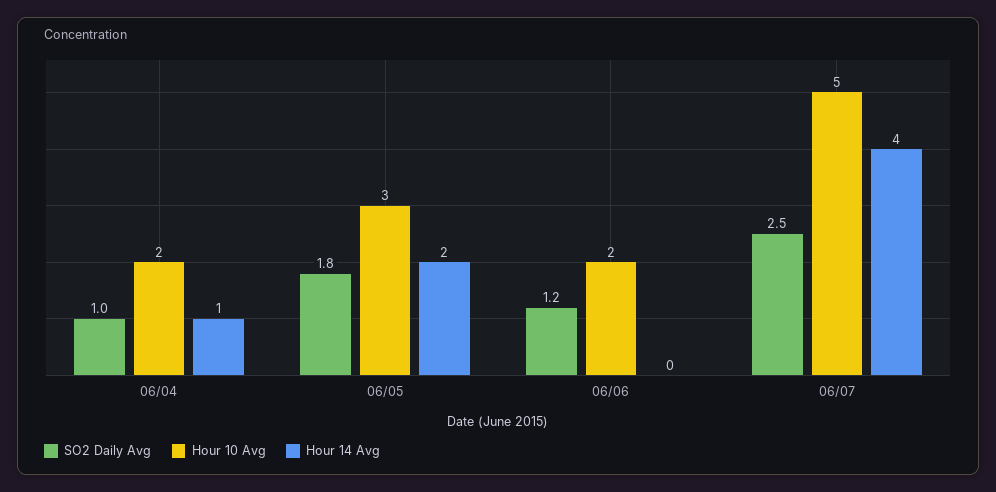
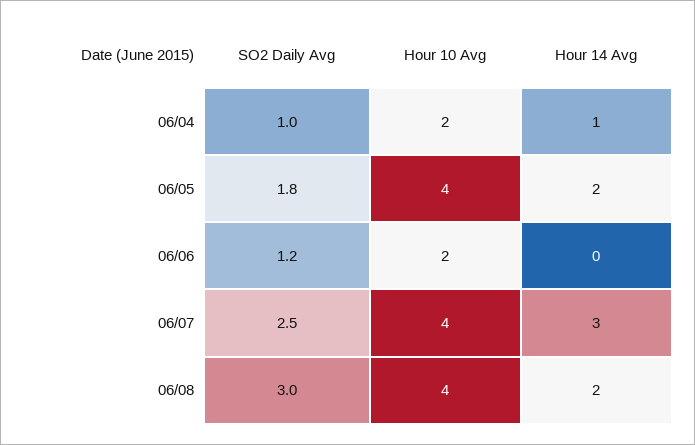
Hour 10 Avg, 06/05: 3 -> 4
Hour 10 Avg, 06/07: 5 -> 4
Hour 14 Avg, 06/07: 4 -> 3
SO2 Daily Avg, 06/08: none -> 3
Hour 10 Avg, 06/08: none -> 4
Hour 14 Avg, 06/08: none -> 2

